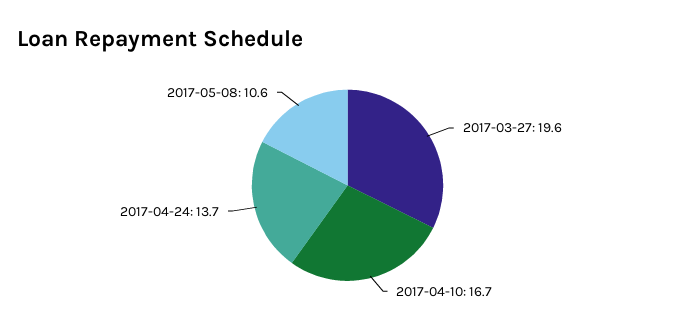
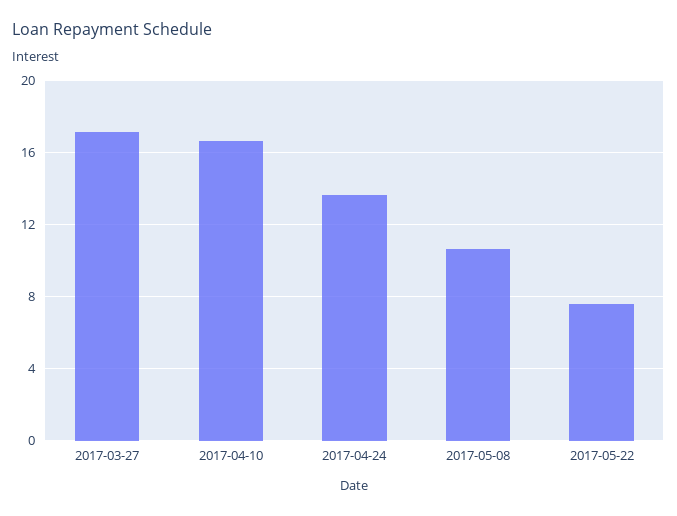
2017-03-27: 19.6 -> 17
2017-05-22: none -> 7.5

